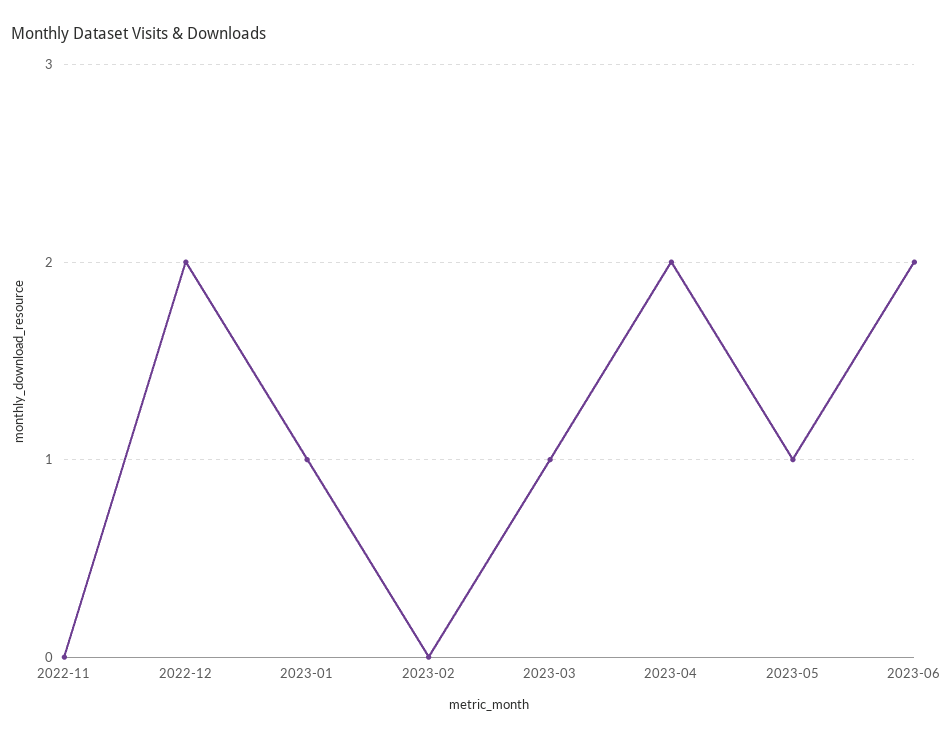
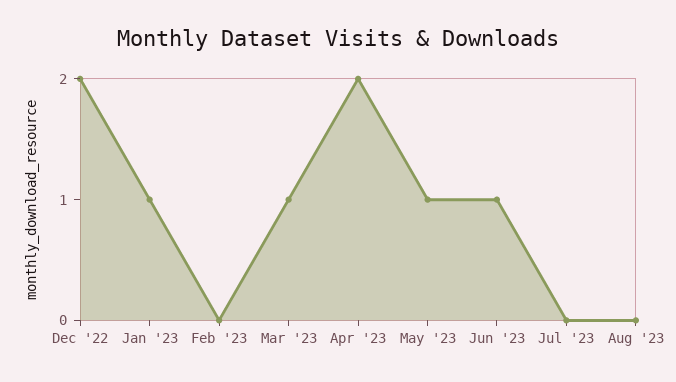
2022-11: 0 -> none
2023-06: 2 -> 1
Jul '23: none -> 0
Aug '23: none -> 0

